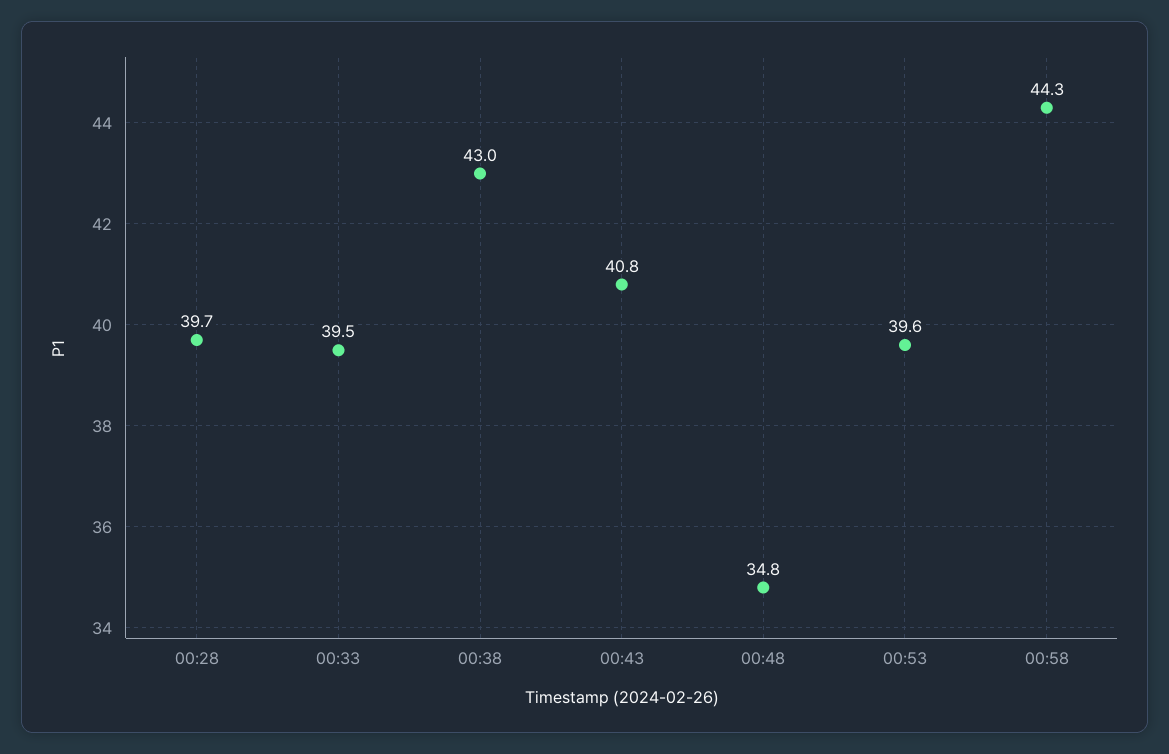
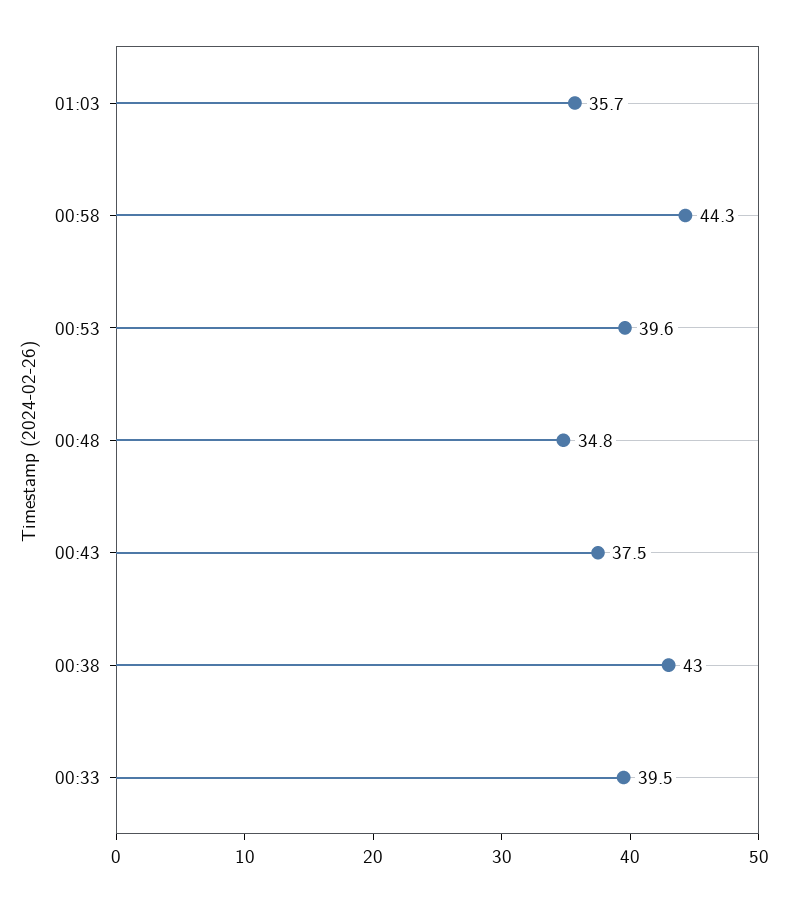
00:28: 39.7 -> none
00:43: 40.8 -> 37.5
01:03: none -> 35.7

